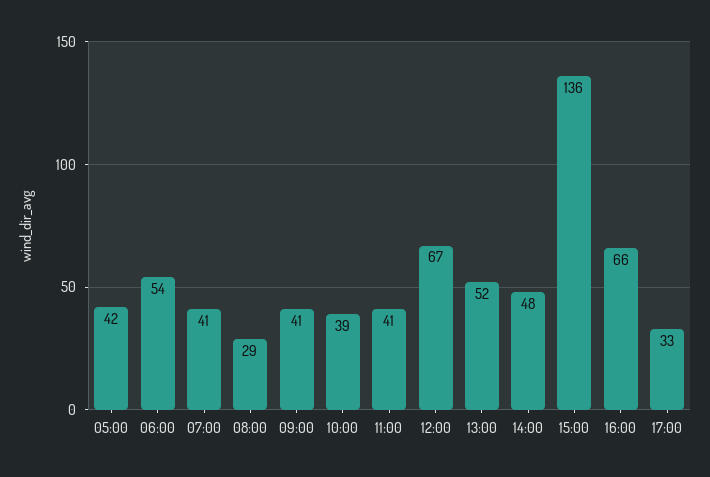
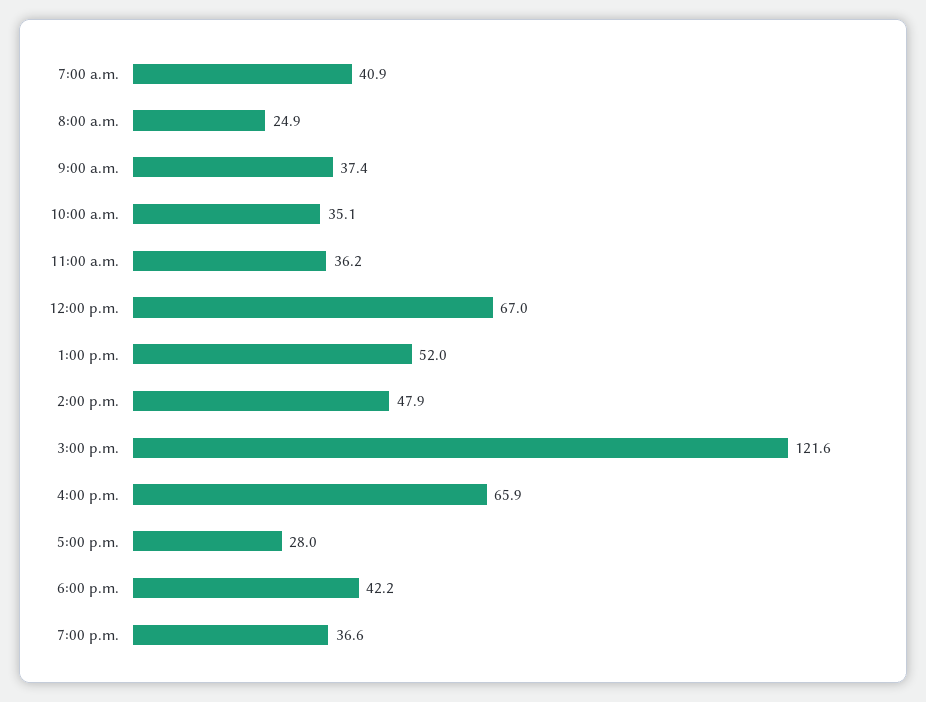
05:00: 42 -> none
06:00: 54 -> none
08:00: 29 -> 24.9
09:00: 41 -> 37.4
10:00: 39 -> 35.1
11:00: 41 -> 36.2
15:00: 136 -> 121.6
17:00: 33 -> 28
6:00 p.m.: none -> 42.2
7:00 p.m.: none -> 36.6

